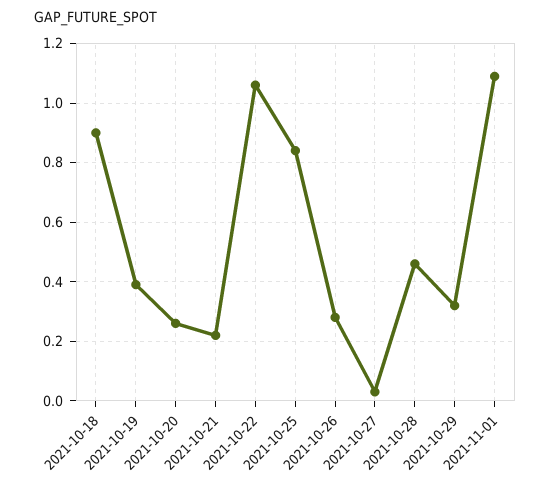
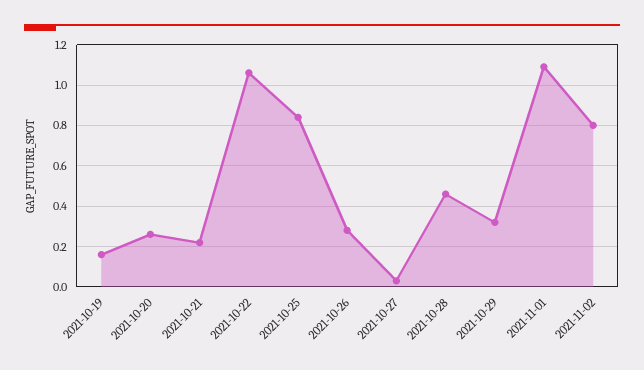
2021-10-18: 0.9 -> none
2021-10-19: 0.4 -> 0.15
2021-11-02: none -> 0.8

